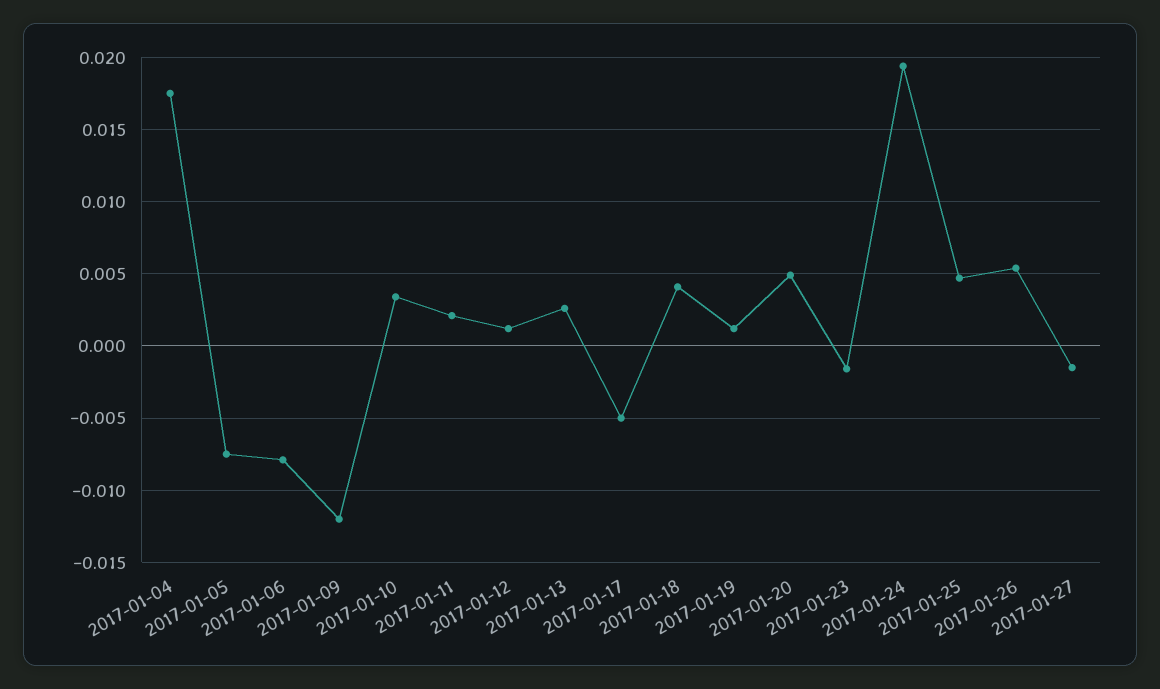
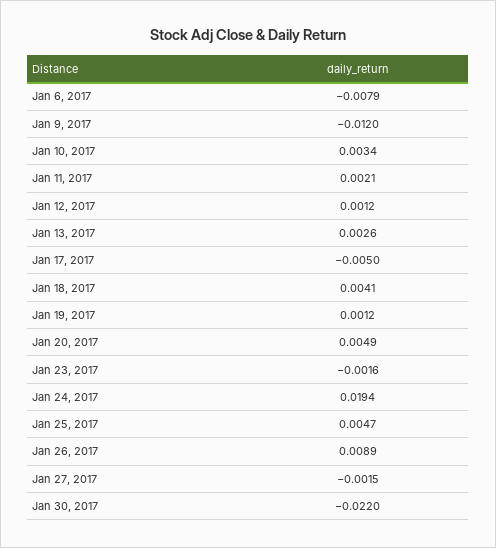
2017-01-04: 0.0175 -> none
2017-01-05: -0.0075 -> none
2017-01-26: 0.0055 -> 0.0089
Jan 30, 2017: none -> -0.022

